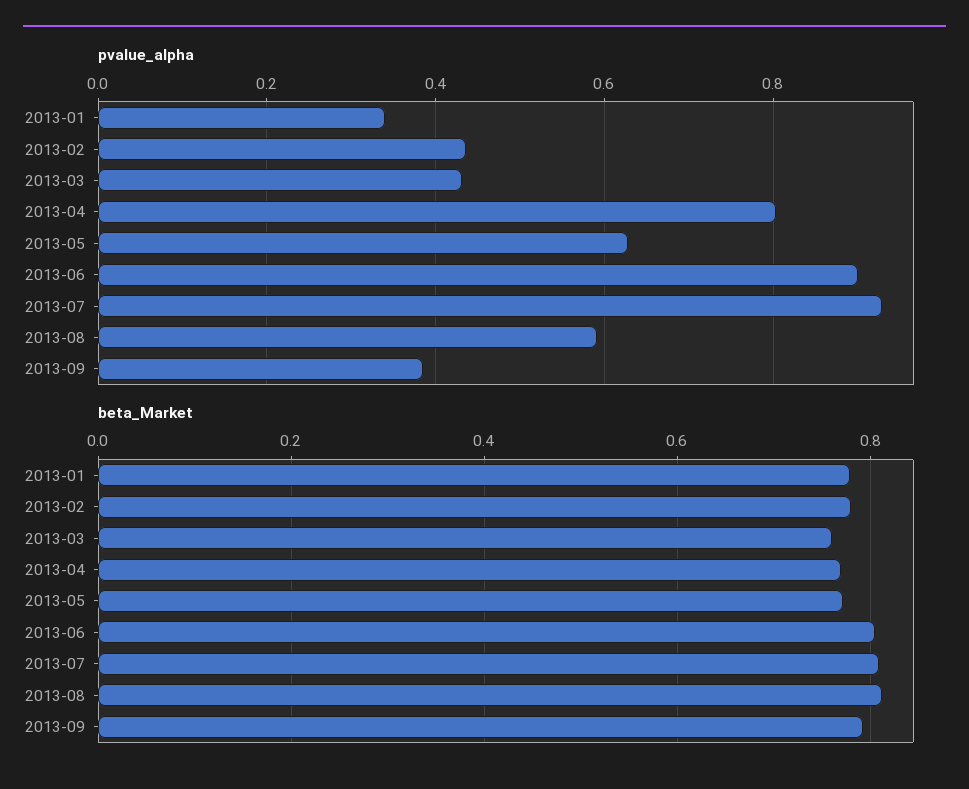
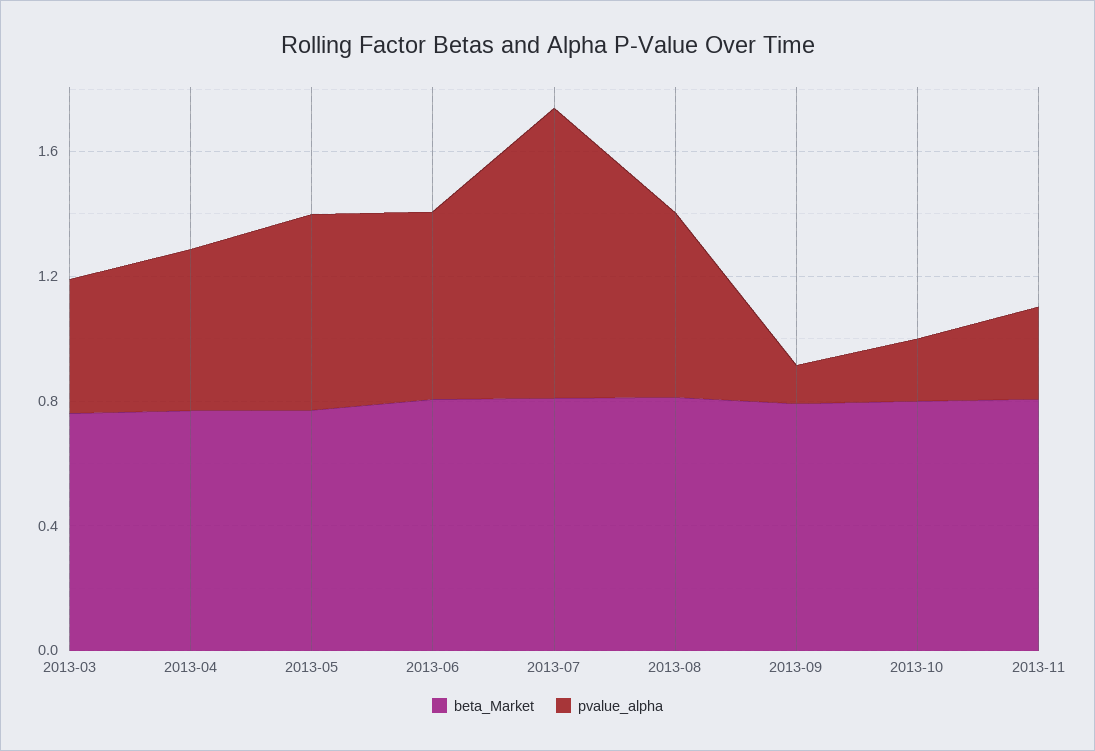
pvalue_alpha, 2013-01: 0.34 -> none
pvalue_alpha, 2013-02: 0.44 -> none
pvalue_alpha, 2013-04: 0.8 -> 0.5
pvalue_alpha, 2013-06: 0.9 -> 0.6
pvalue_alpha, 2013-09: 0.38 -> 0.1
beta_Market, 2013-01: 0.78 -> none
beta_Market, 2013-02: 0.78 -> none
beta_Market, 2013-10: none -> 0.8
pvalue_alpha, 2013-10: none -> 0.2
beta_Market, 2013-11: none -> 0.8
pvalue_alpha, 2013-11: none -> 0.3

